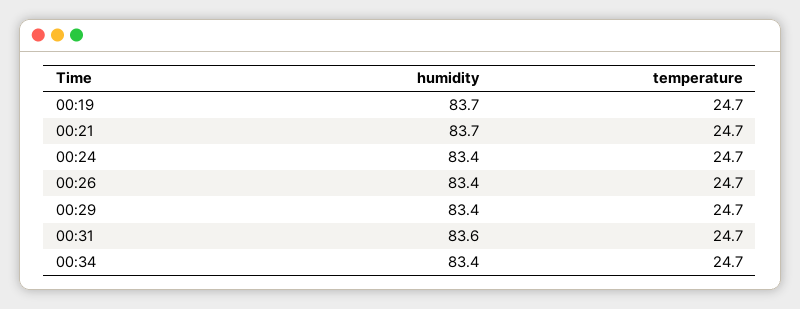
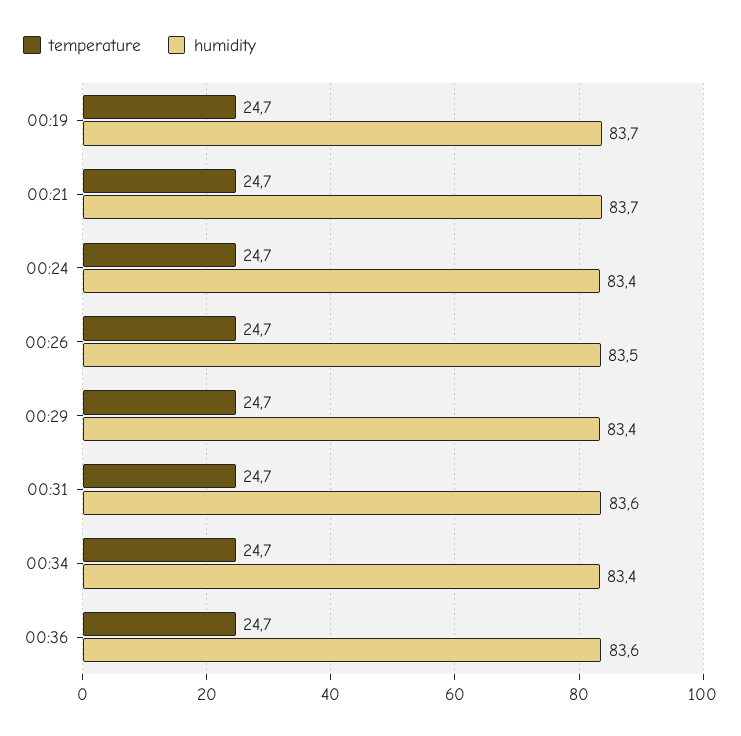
humidity, 00:26: 83.4 -> 83.5
temperature, 00:36: none -> 24.7
humidity, 00:36: none -> 83.6

